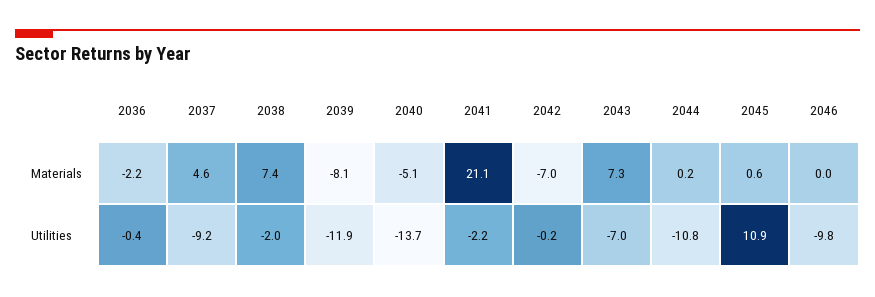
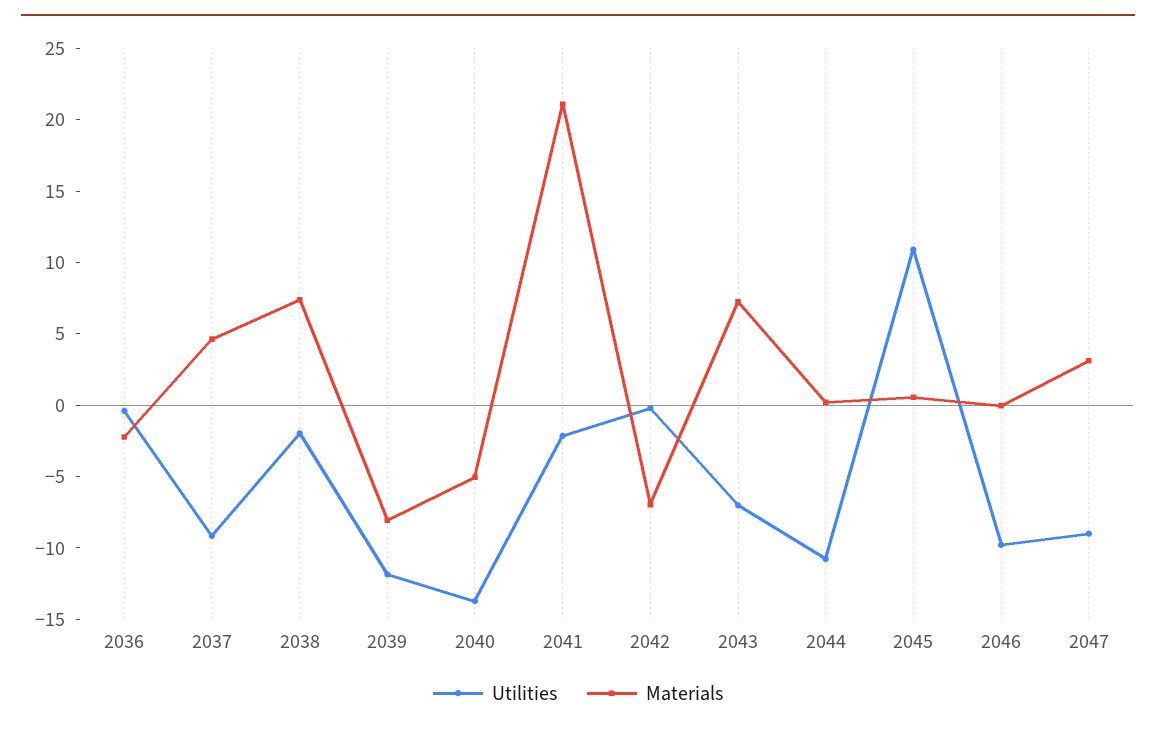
Utilities, 2047: none -> -9
Materials, 2047: none -> 3

